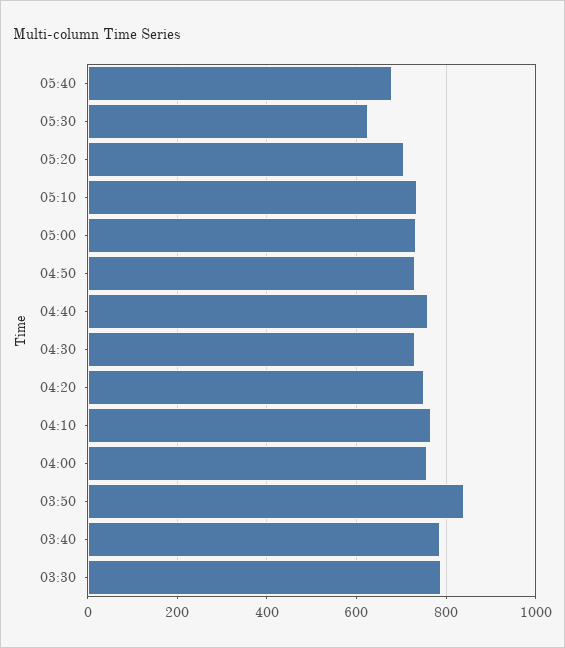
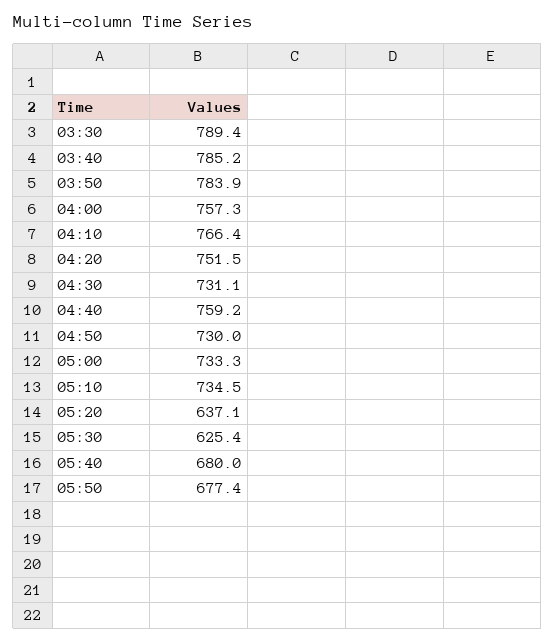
05:20: 700 -> 637.1
03:50: 840 -> 783.9
05:50: none -> 677.4

